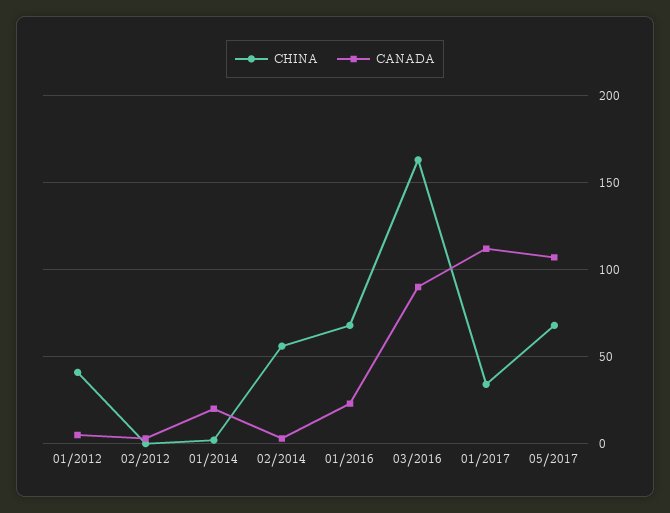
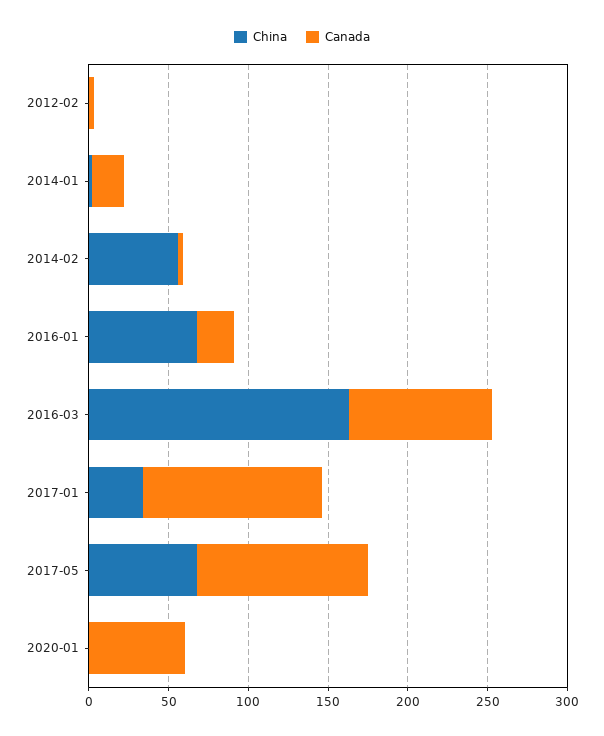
CHINA, 01/2012: 40 -> none
CANADA, 01/2012: 5 -> none
CHINA, 2020-01: none -> 0
CANADA, 2020-01: none -> 60

